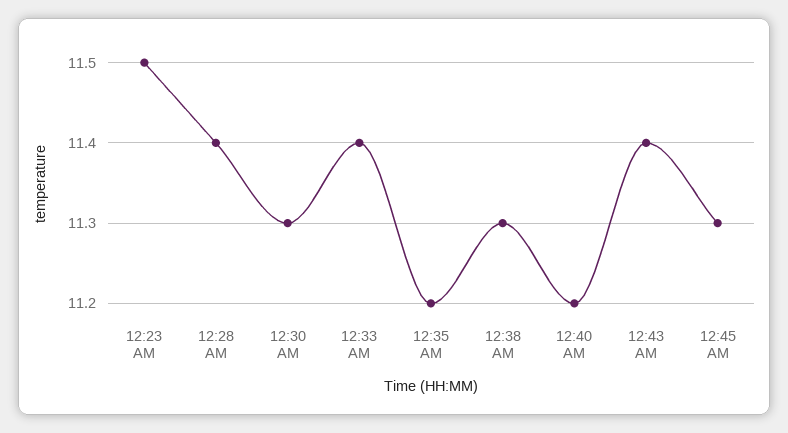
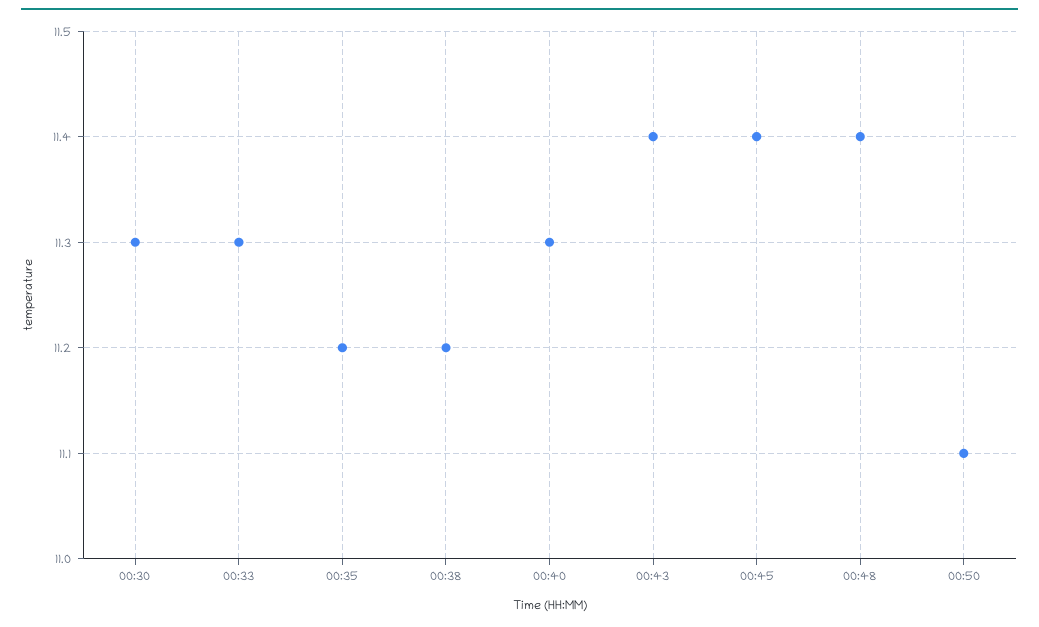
12:23 AM: 11.5 -> none
12:28 AM: 11.4 -> none
12:33 AM: 11.4 -> 11.3
12:38 AM: 11.3 -> 11.2
12:40 AM: 11.2 -> 11.3
12:45 AM: 11.3 -> 11.4
00:48: none -> 11.4
00:50: none -> 11.1

